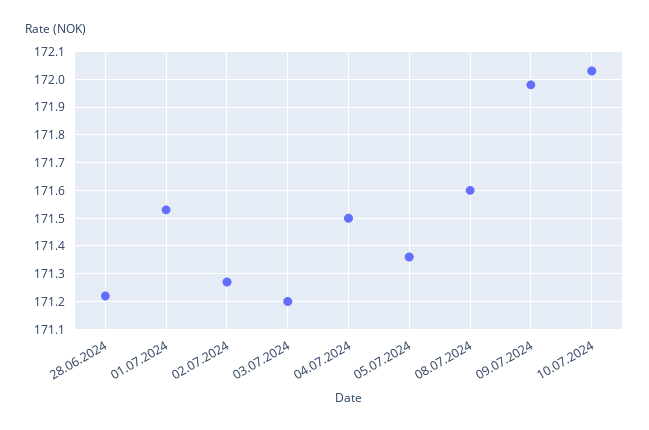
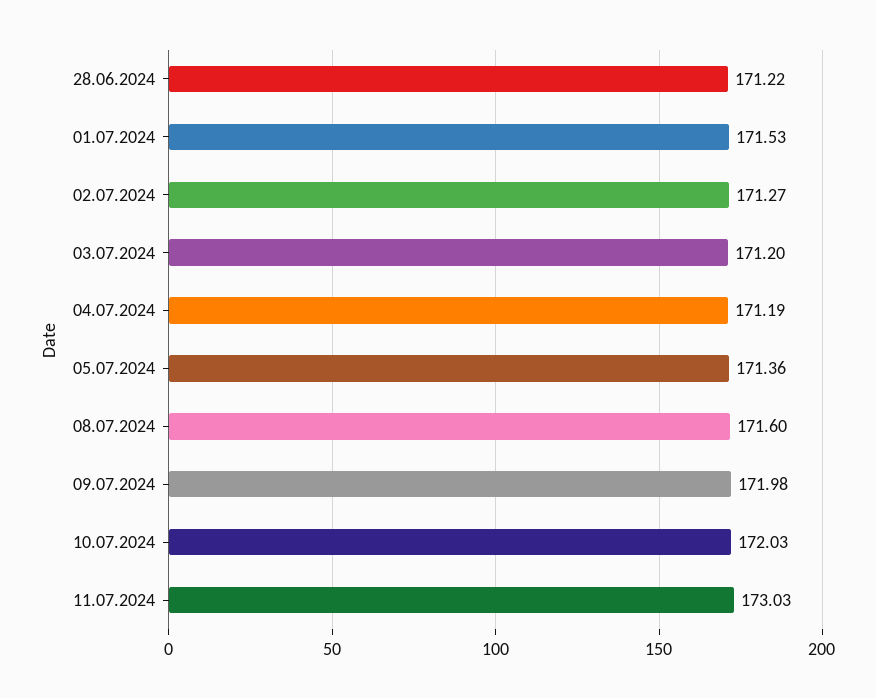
04.07.2024: 171.5 -> 171.19
11.07.2024: none -> 173.03

